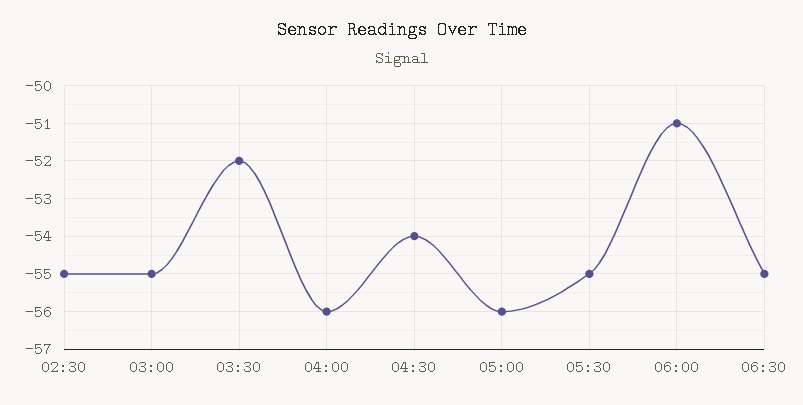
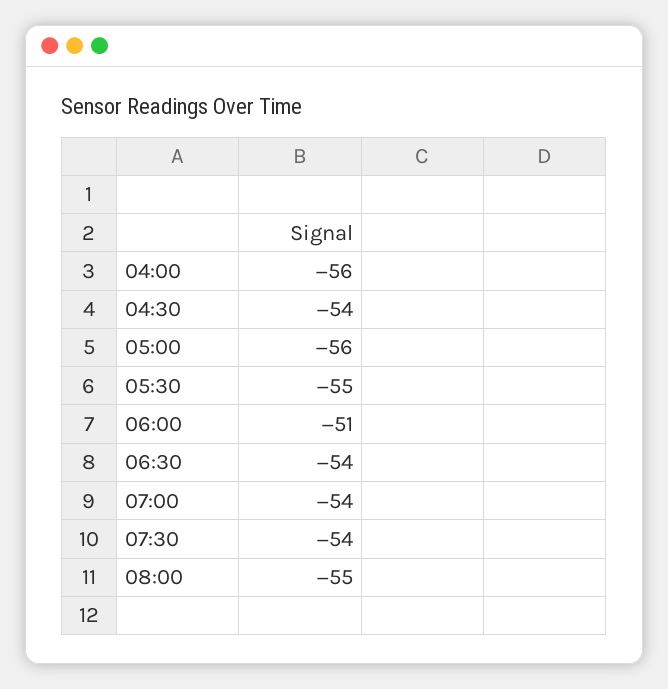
02:30: -55 -> none
03:00: -55 -> none
03:30: -52 -> none
06:30: -55 -> -54
07:00: none -> -54
07:30: none -> -54
08:00: none -> -55

